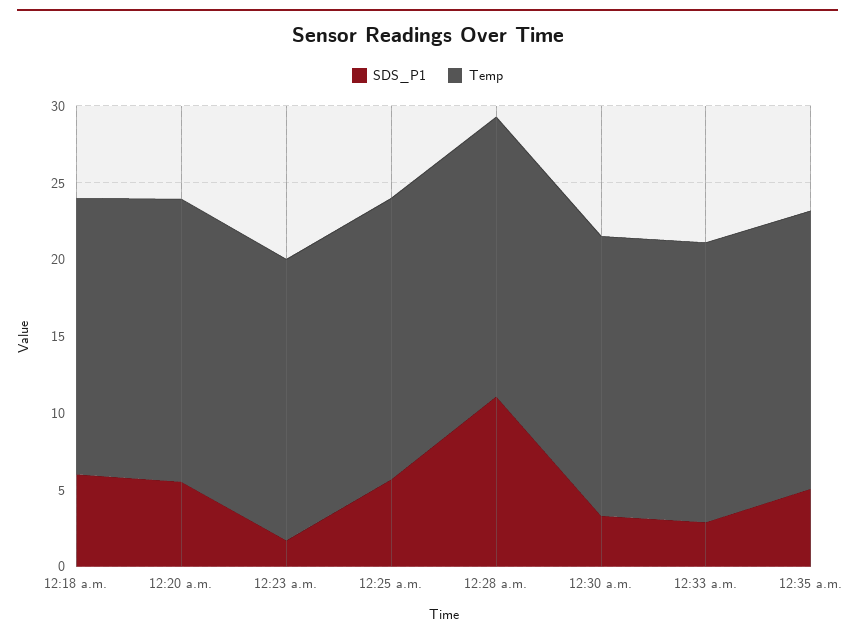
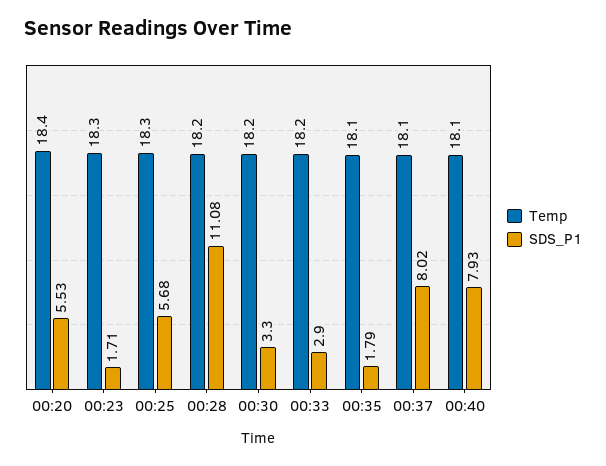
SDS_P1, 12:18 a.m.: 6 -> none
Temp, 12:18 a.m.: 18 -> none
SDS_P1, 12:35 a.m.: 5 -> 1.79
Temp, 00:37: none -> 18.1
SDS_P1, 00:37: none -> 8.02
Temp, 00:40: none -> 18.1
SDS_P1, 00:40: none -> 7.93

